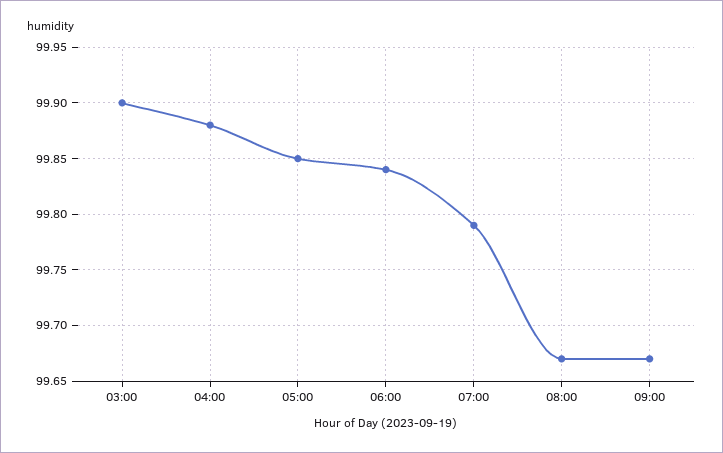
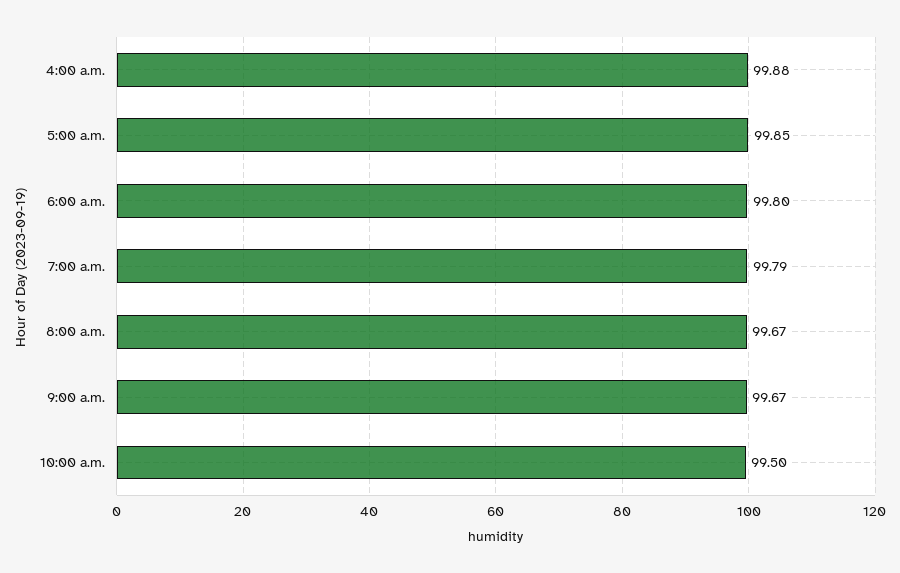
03:00: 99.9 -> none
06:00: 99.84 -> 99.8
10:00 a.m.: none -> 99.5

